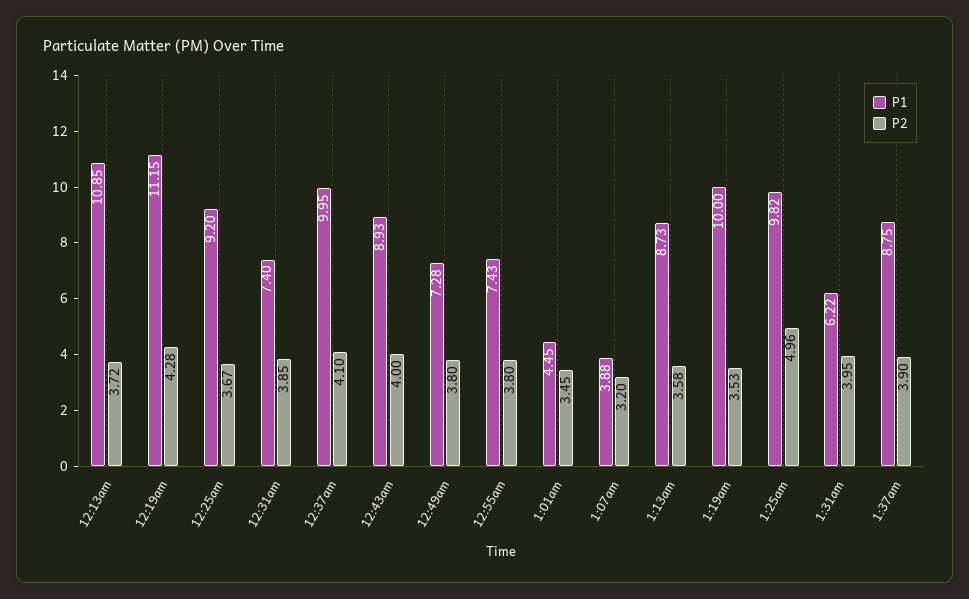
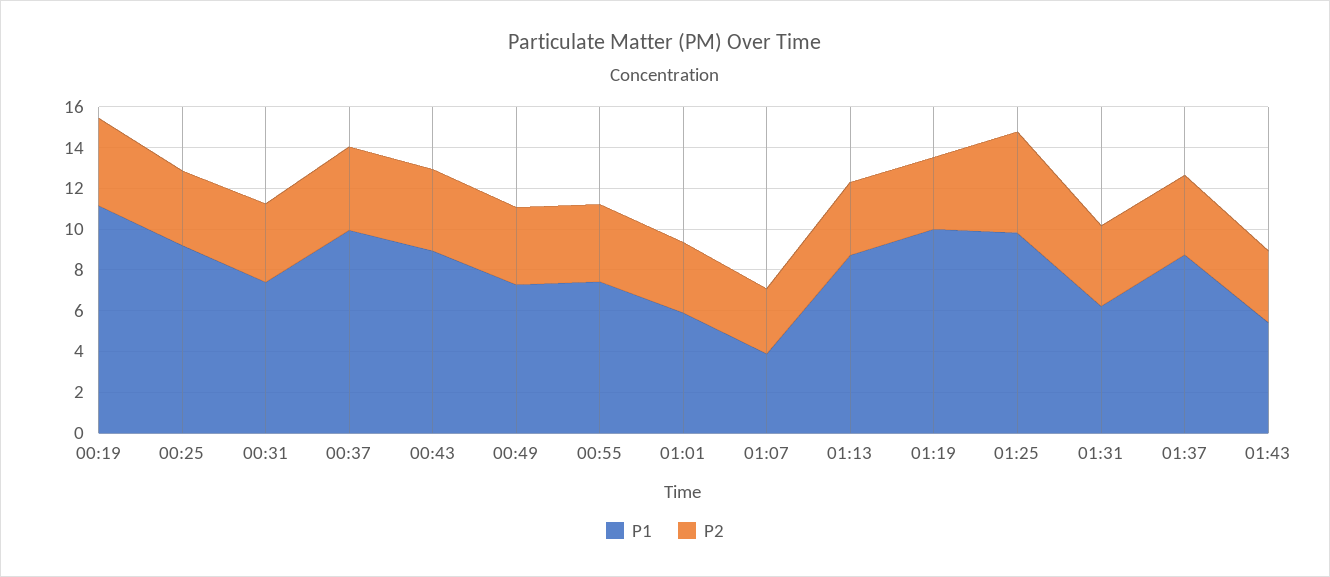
P1, 12:13am: 10.85 -> none
P2, 12:13am: 3.72 -> none
P1, 1:01am: 4.45 -> 6
P1, 01:43: none -> 5.5
P2, 01:43: none -> 3.5

